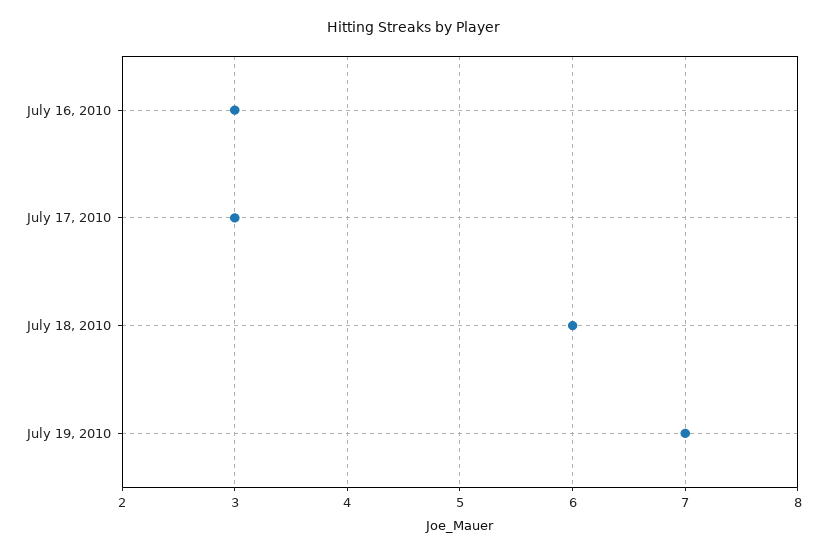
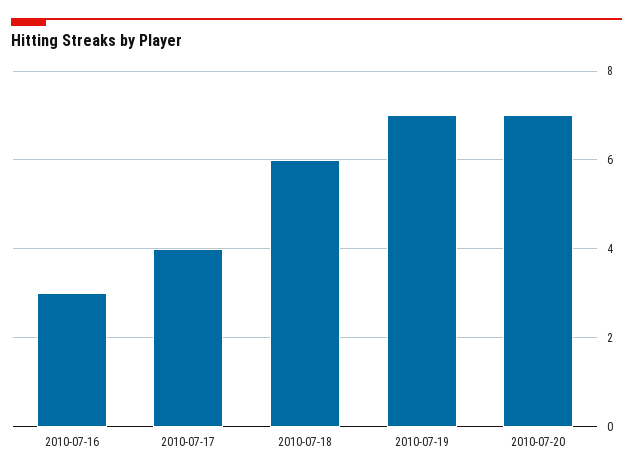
July 17, 2010: 3 -> 4
2010-07-20: none -> 7

